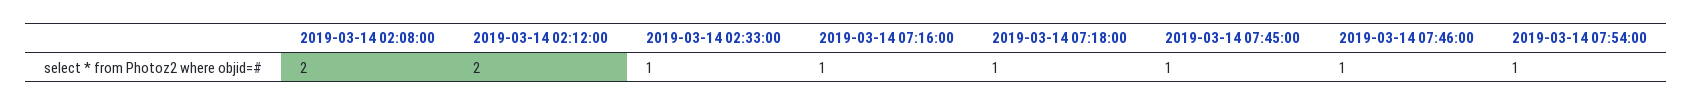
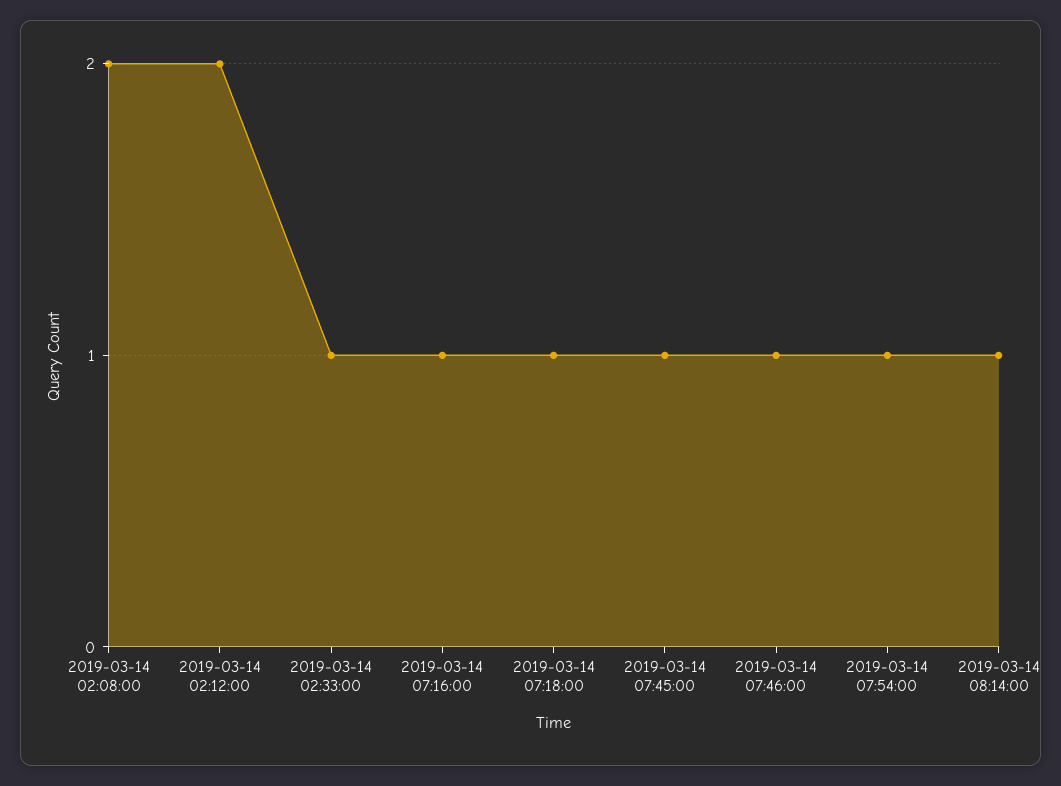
2019-03-14 08:14:00: none -> 1

